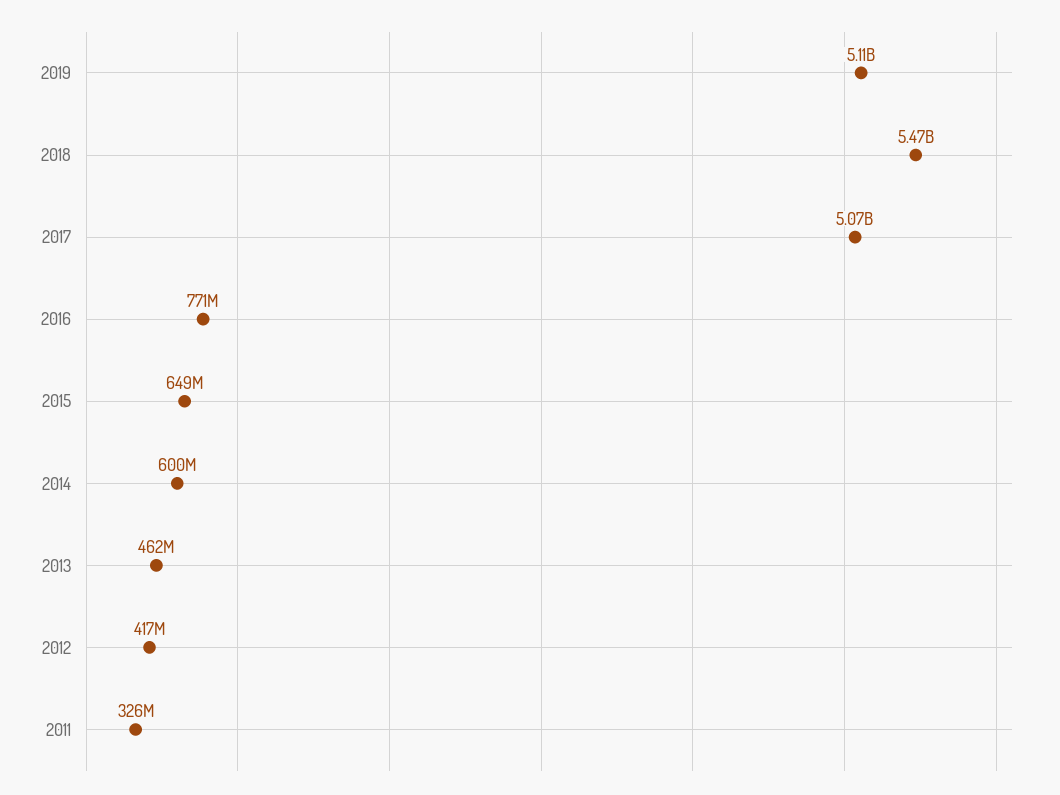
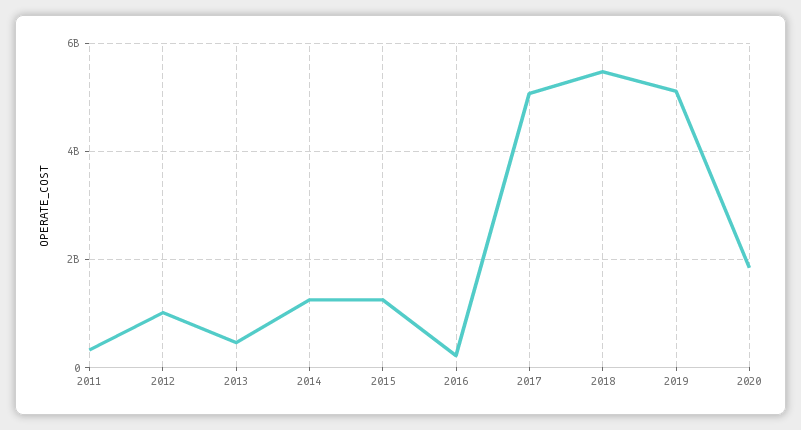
2016: 771000000 -> 200000000
2015: 649000000 -> 1200000000
2014: 600000000 -> 1200000000
2012: 417000000 -> 1000000000
2020: none -> 1800000000

